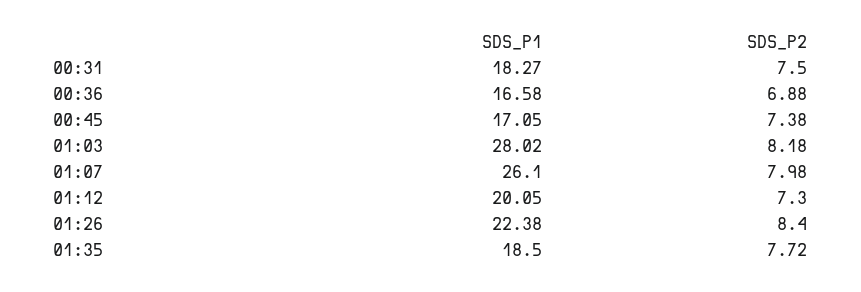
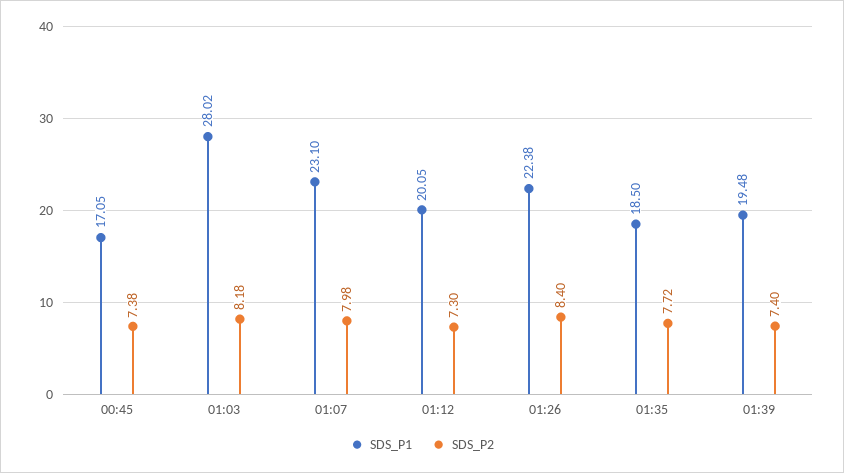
SDS_P1, 00:31: 18.27 -> none
SDS_P2, 00:31: 7.5 -> none
SDS_P1, 00:36: 16.58 -> none
SDS_P2, 00:36: 6.88 -> none
SDS_P1, 01:07: 26.1 -> 23.1
SDS_P1, 01:39: none -> 19.48
SDS_P2, 01:39: none -> 7.4

